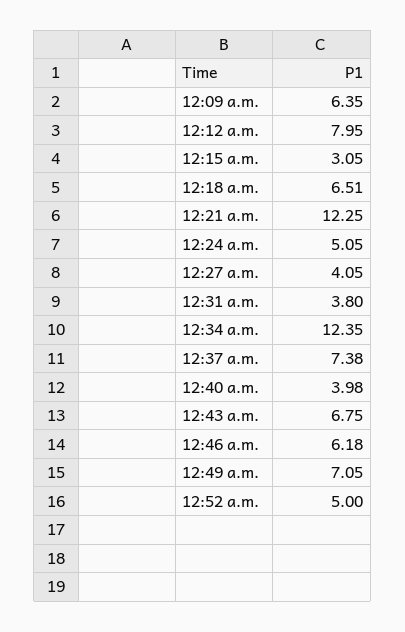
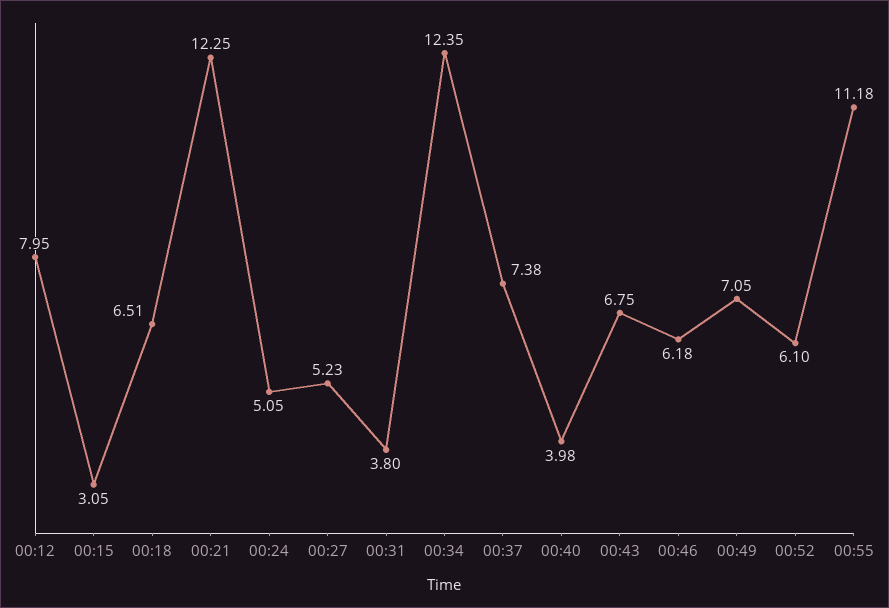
12:09 a.m.: 6.35 -> none
12:27 a.m.: 4.05 -> 5.23
12:52 a.m.: 5 -> 6.1
00:55: none -> 11.18

